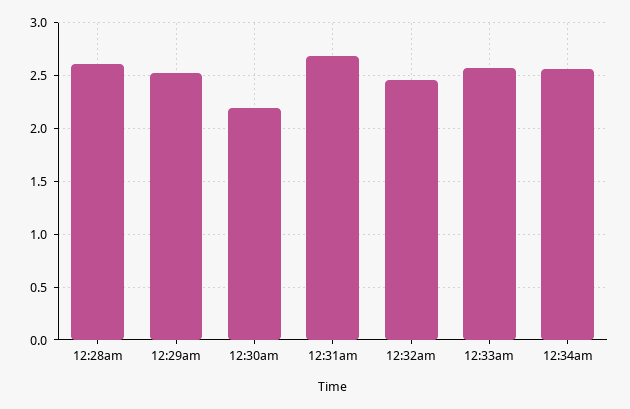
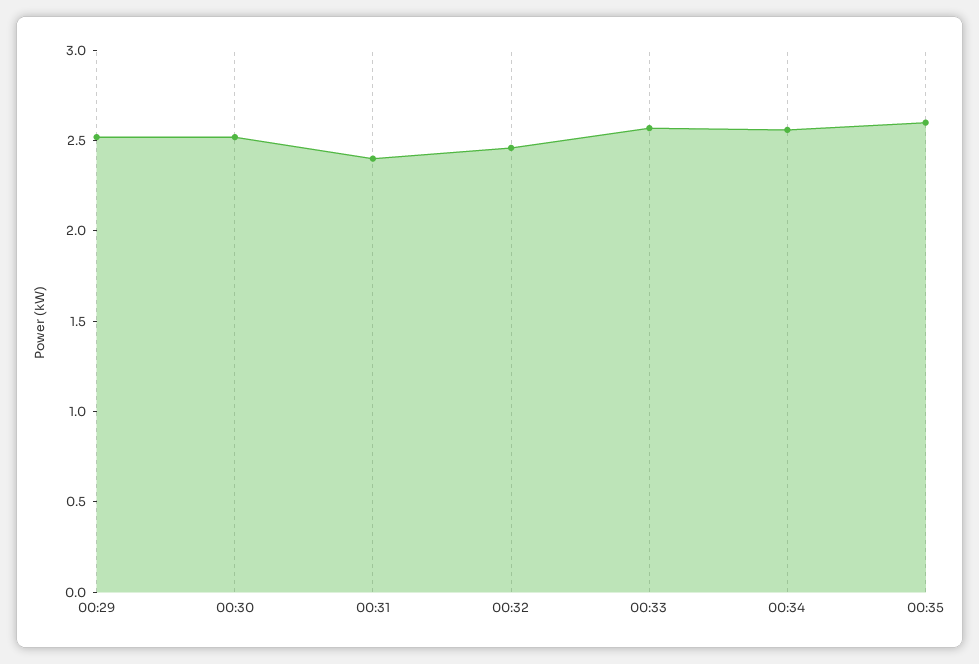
12:28am: 2.6 -> none
12:30am: 2.2 -> 2.5
12:31am: 2.7 -> 2.4
00:35: none -> 2.6

